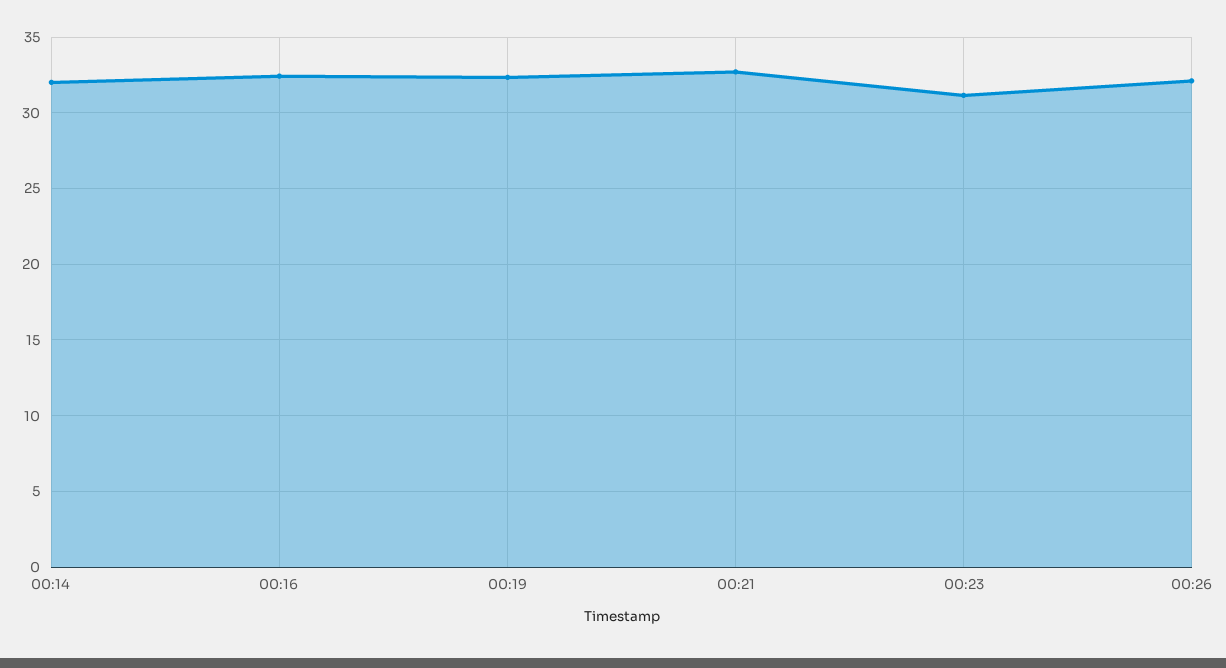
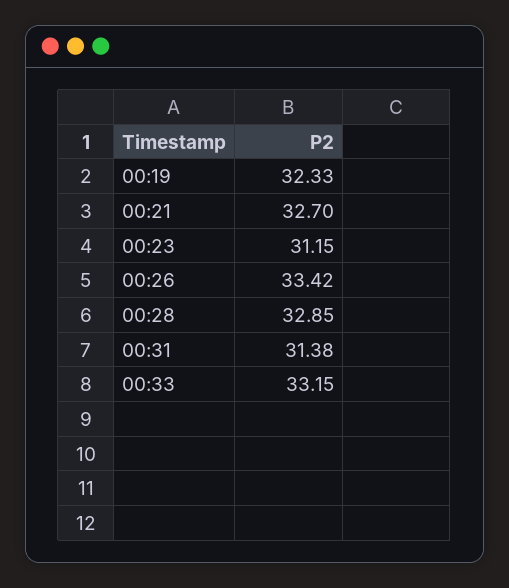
00:14: 32 -> none
00:16: 32.5 -> none
00:26: 32 -> 33.42
00:28: none -> 32.85
00:31: none -> 31.38
00:33: none -> 33.15

